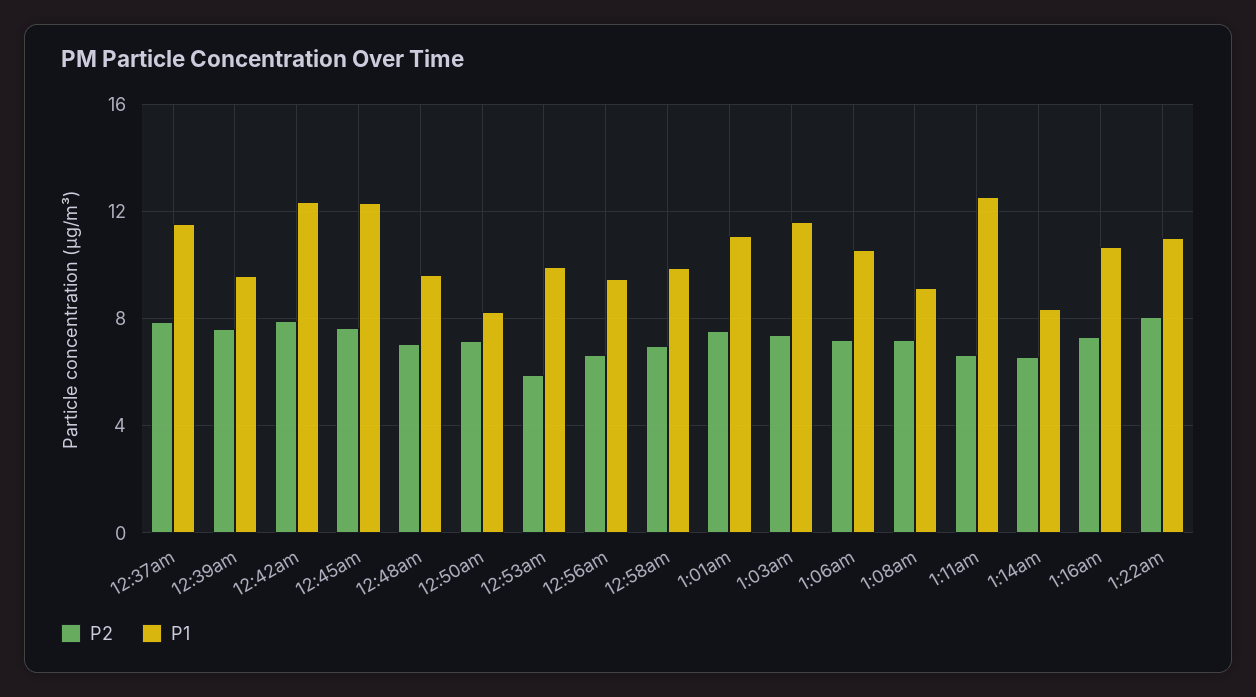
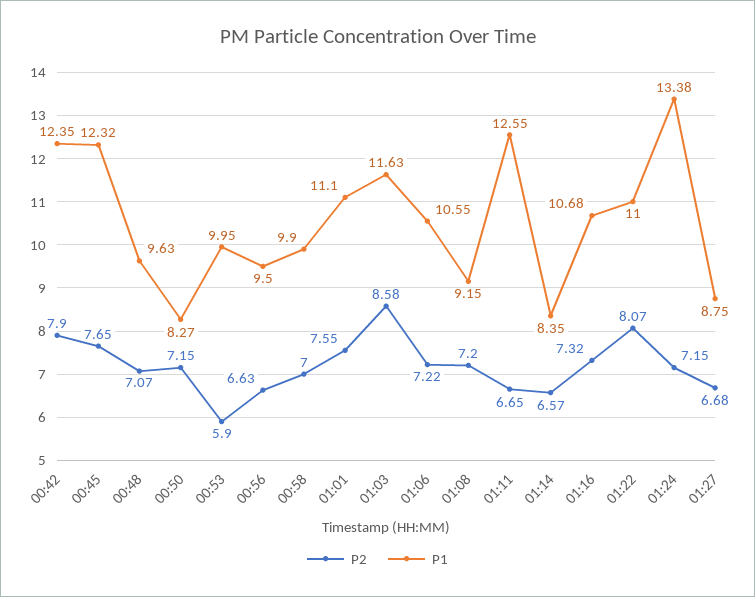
P2, 12:37am: 8 -> none
P1, 12:37am: 11.5 -> none
P2, 12:39am: 7.5 -> none
P1, 12:39am: 9.5 -> none
P2, 1:03am: 7.5 -> 8.58
P2, 01:24: none -> 7.15
P1, 01:24: none -> 13.38
P2, 01:27: none -> 6.68
P1, 01:27: none -> 8.75

